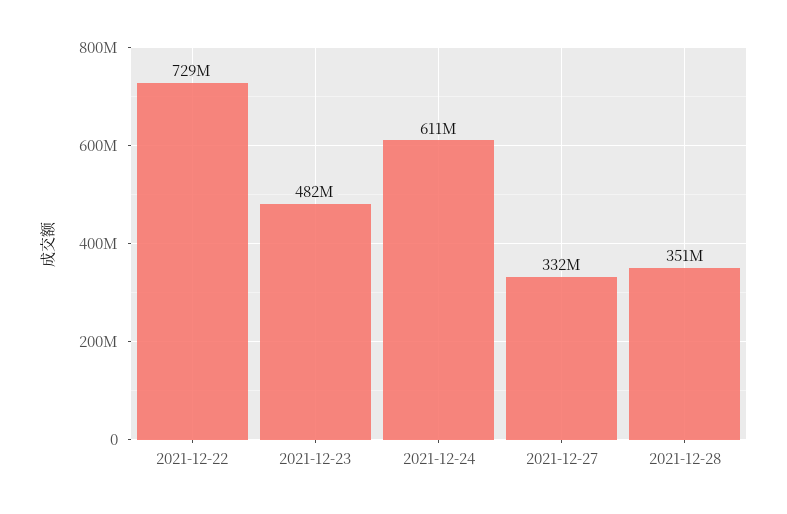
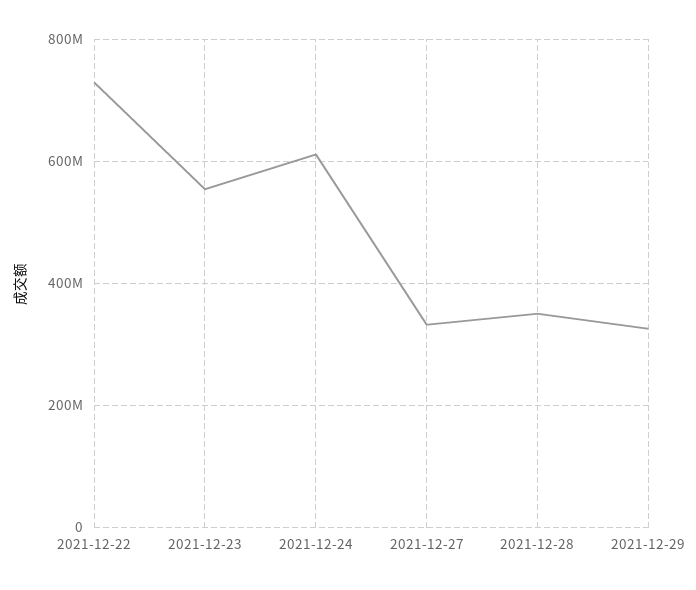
2021-12-23: 482000000 -> 560000000
2021-12-29: none -> 320000000

